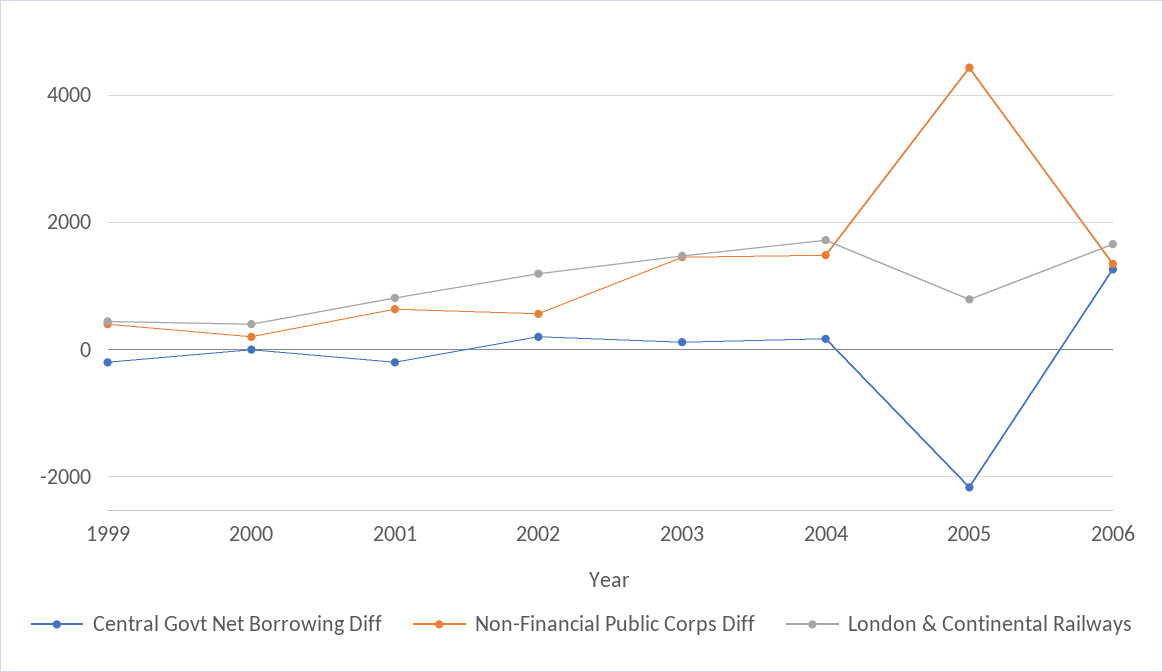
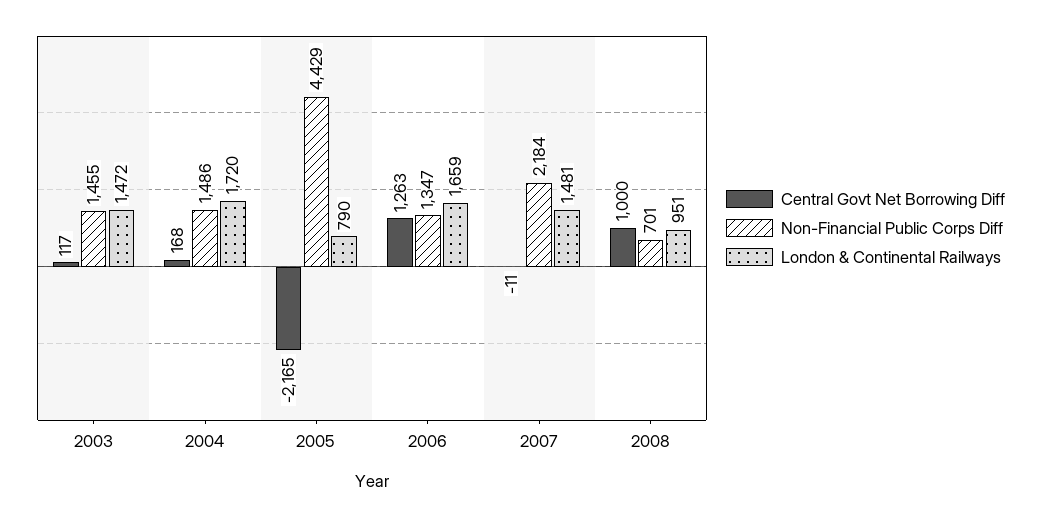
Central Govt Net Borrowing Diff, 1999: -200 -> none
Non-Financial Public Corps Diff, 1999: 400 -> none
London & Continental Railways, 1999: 400 -> none
Central Govt Net Borrowing Diff, 2000: 0 -> none
Non-Financial Public Corps Diff, 2000: 200 -> none
London & Continental Railways, 2000: 400 -> none
Central Govt Net Borrowing Diff, 2001: -200 -> none
Non-Financial Public Corps Diff, 2001: 600 -> none
London & Continental Railways, 2001: 800 -> none
Central Govt Net Borrowing Diff, 2002: 200 -> none
Non-Financial Public Corps Diff, 2002: 600 -> none
London & Continental Railways, 2002: 1200 -> none
Central Govt Net Borrowing Diff, 2007: none -> -11
Non-Financial Public Corps Diff, 2007: none -> 2184
London & Continental Railways, 2007: none -> 1481
Central Govt Net Borrowing Diff, 2008: none -> 1000
Non-Financial Public Corps Diff, 2008: none -> 701
London & Continental Railways, 2008: none -> 951

